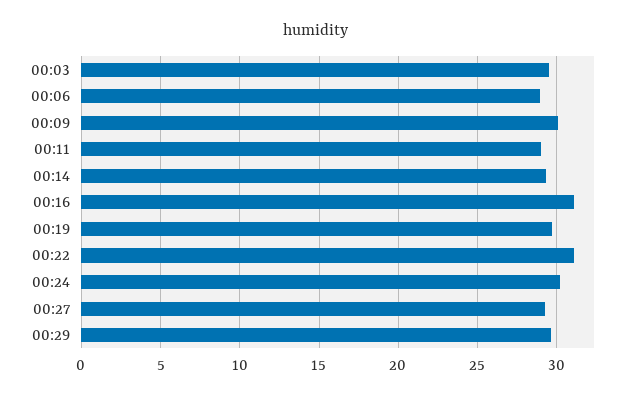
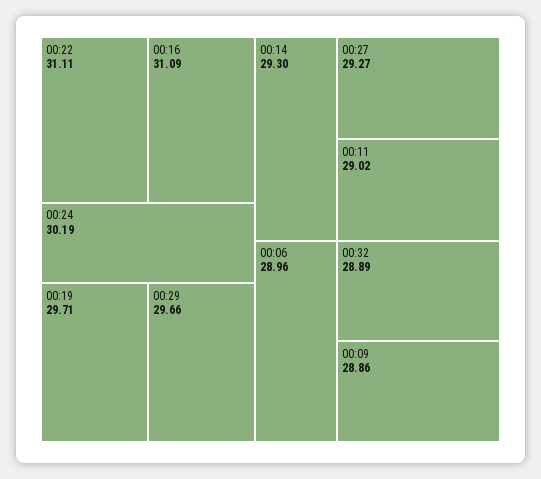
00:03: 29.5 -> none
00:09: 30 -> 28.86
00:32: none -> 28.89

